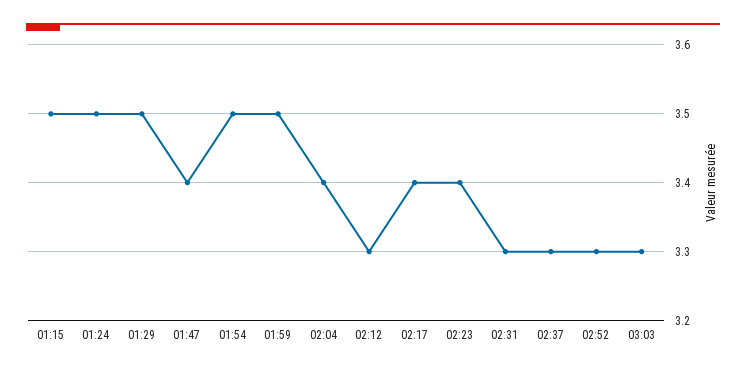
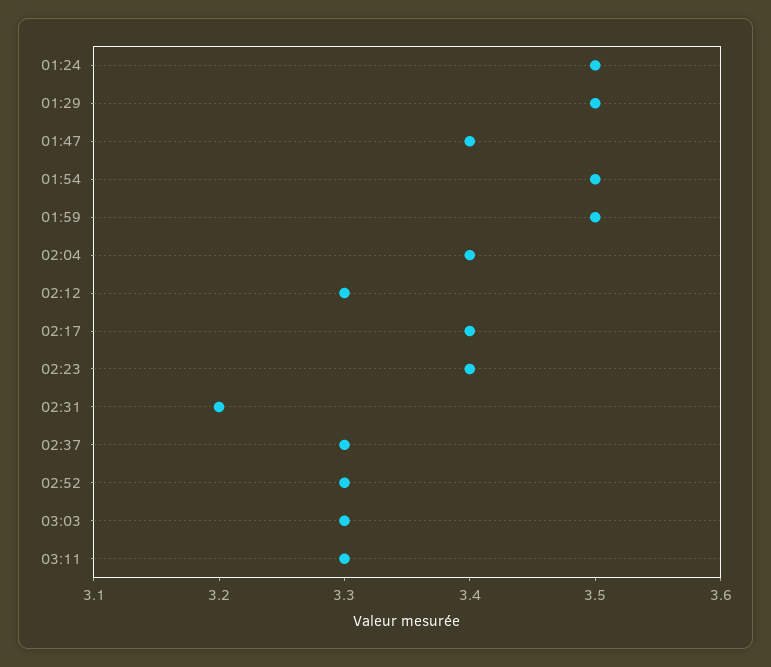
01:15: 3.5 -> none
02:31: 3.3 -> 3.2
03:11: none -> 3.3

